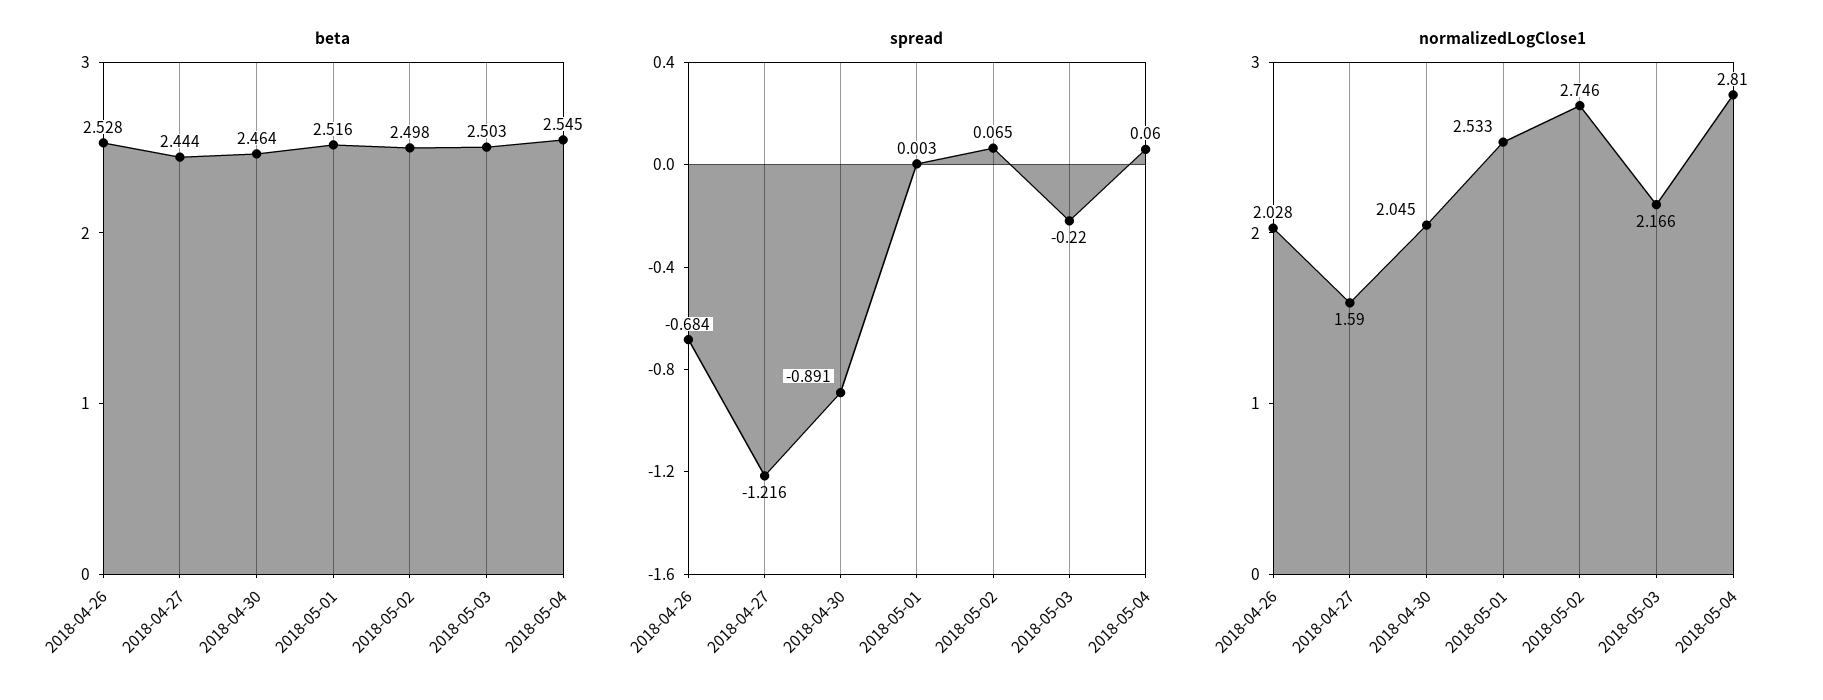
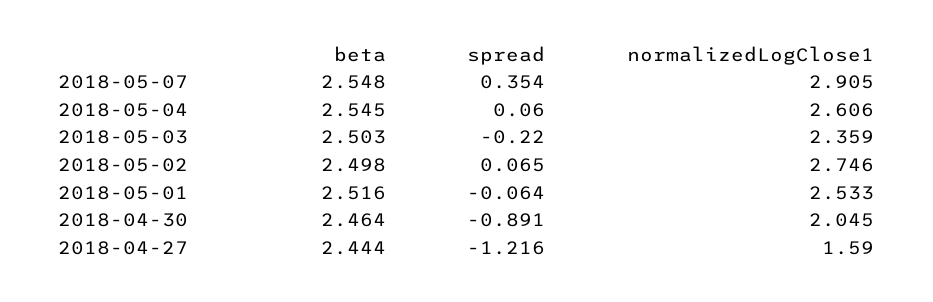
beta, 2018-04-26: 2.528 -> none
spread, 2018-04-26: -0.684 -> none
spread, 2018-05-01: 0.003 -> -0.064
normalizedLogClose1, 2018-04-26: 2.028 -> none
normalizedLogClose1, 2018-05-03: 2.166 -> 2.359
normalizedLogClose1, 2018-05-04: 2.81 -> 2.606
beta, 2018-05-07: none -> 2.548
spread, 2018-05-07: none -> 0.354
normalizedLogClose1, 2018-05-07: none -> 2.905

